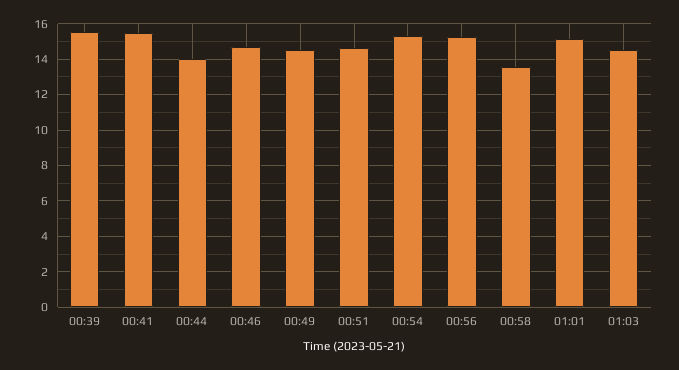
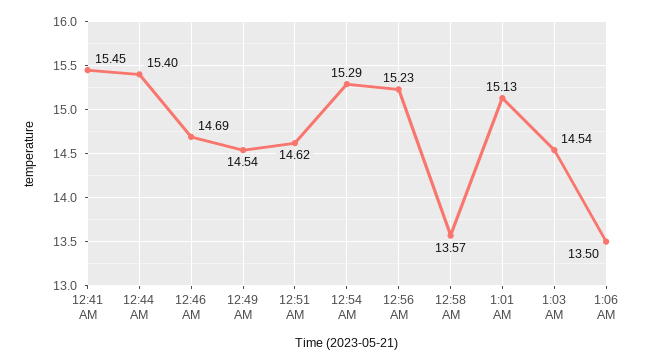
00:39: 15.5 -> none
00:44: 14 -> 15.4
1:06 AM: none -> 13.5

